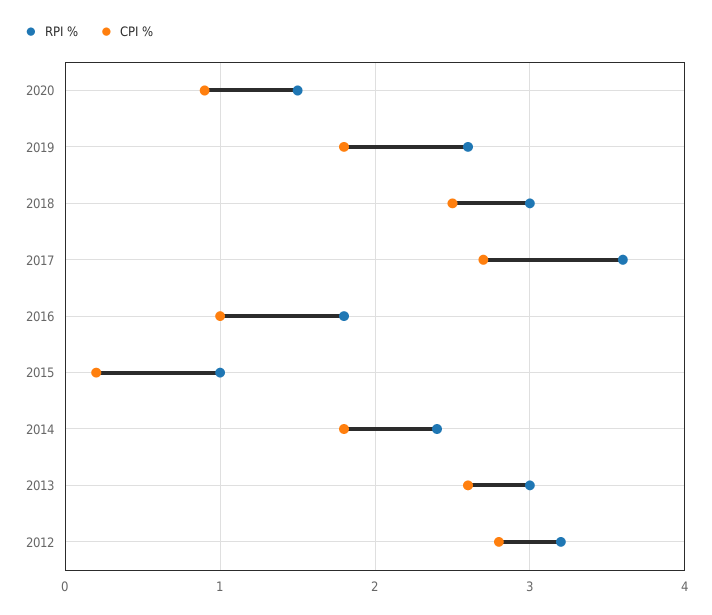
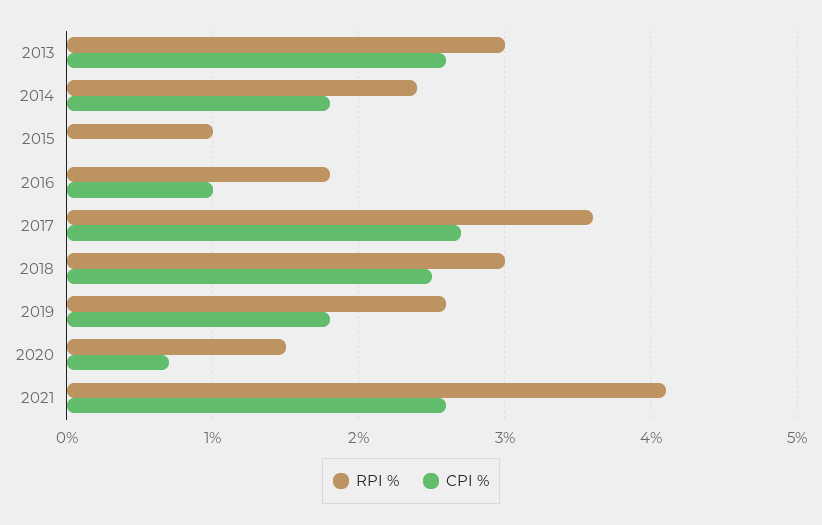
CPI %, 2020: 0.9 -> 0.7
CPI %, 2015: 0.2 -> 0
RPI %, 2012: 3.2 -> none
CPI %, 2012: 2.8 -> none
RPI %, 2021: none -> 4.1
CPI %, 2021: none -> 2.6

